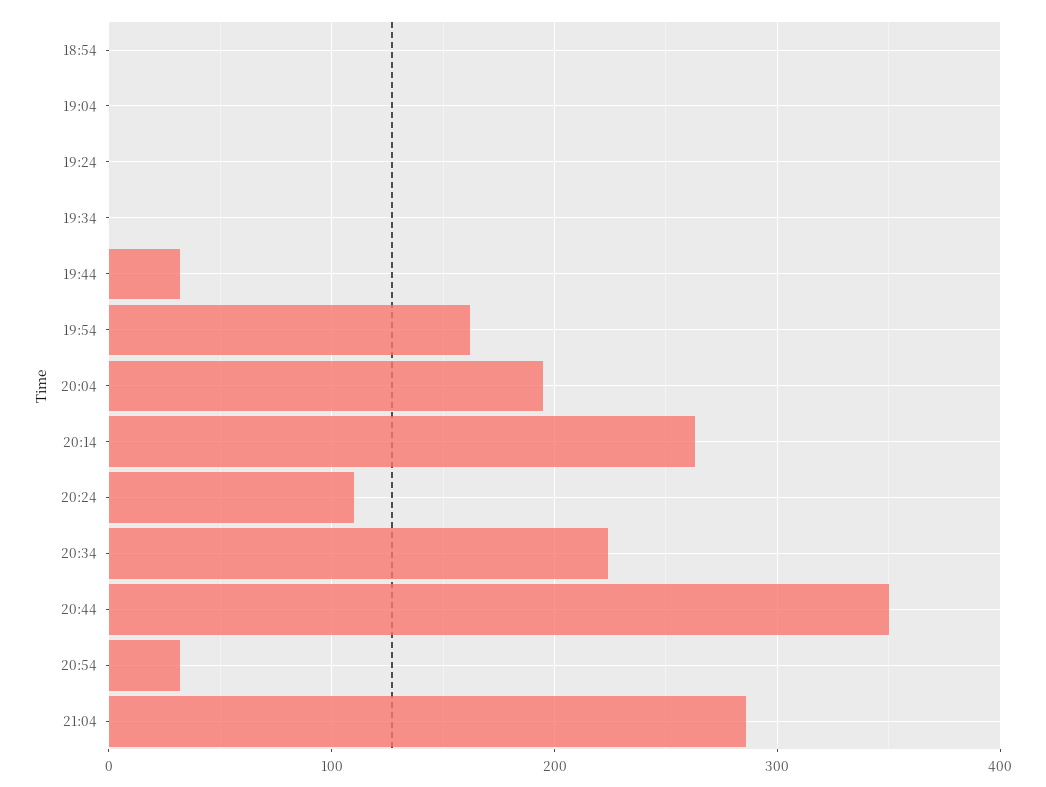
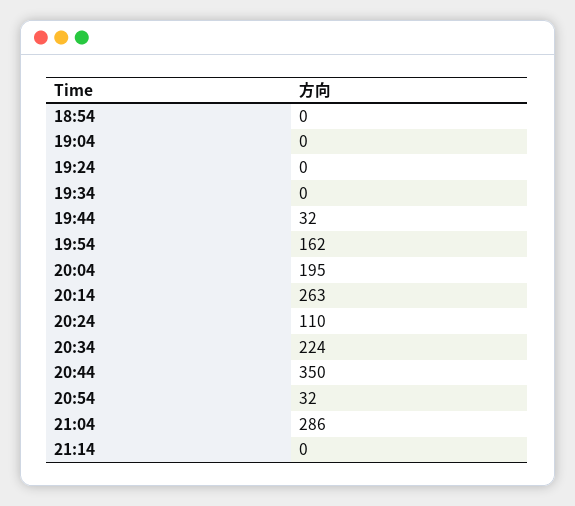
21:14: none -> 0

